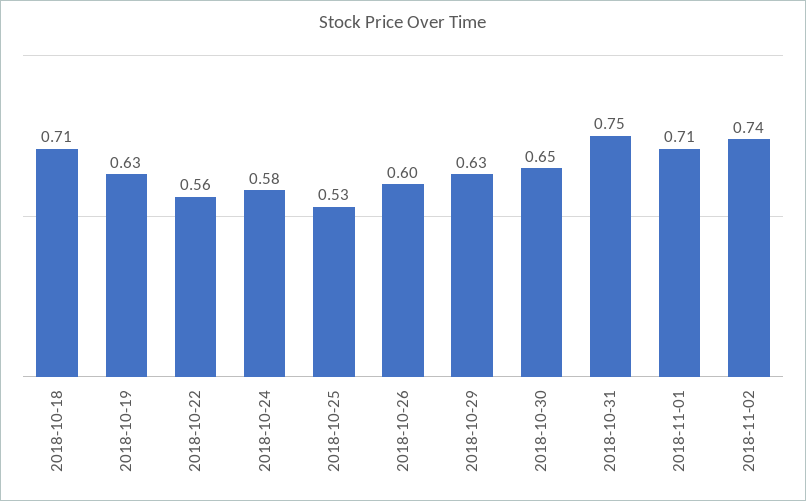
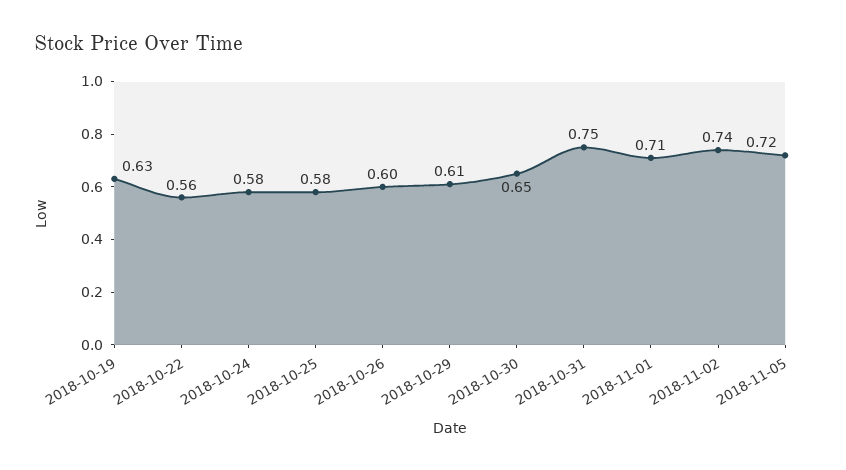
2018-10-18: 0.71 -> none
2018-10-25: 0.53 -> 0.58
2018-10-29: 0.63 -> 0.61
2018-11-05: none -> 0.72

